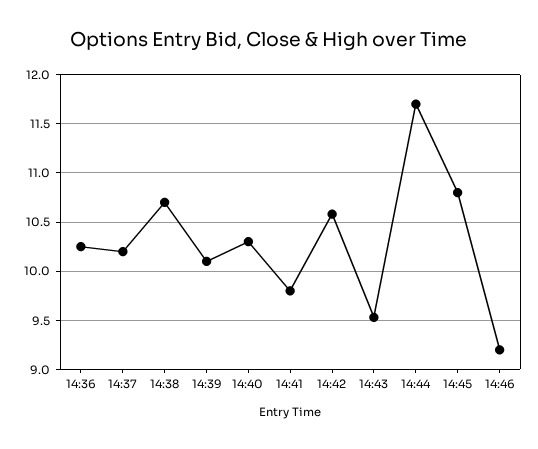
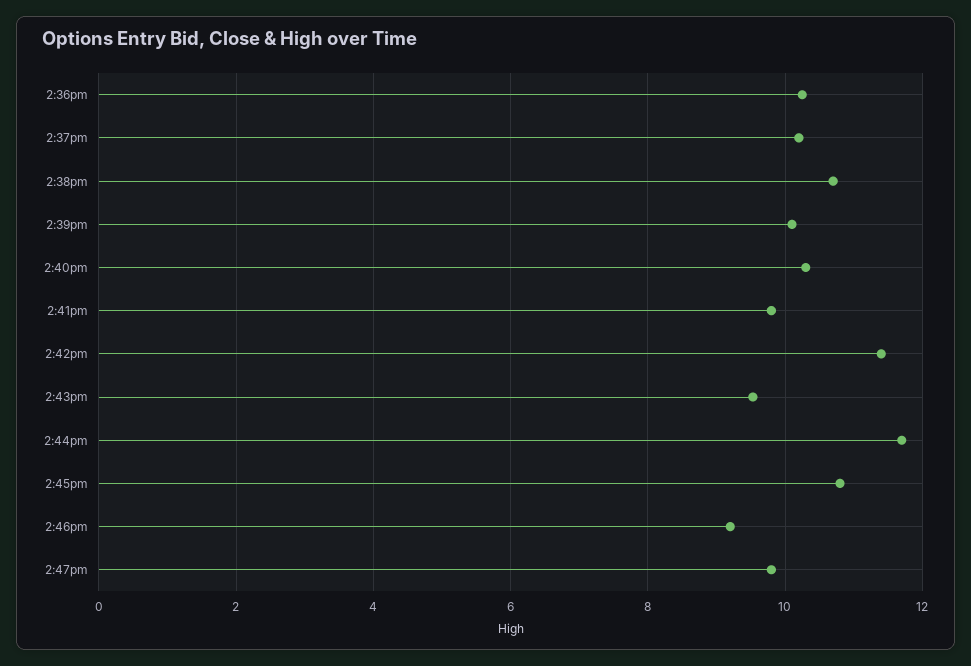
14:42: 10.6 -> 11.4
2:47pm: none -> 9.8

